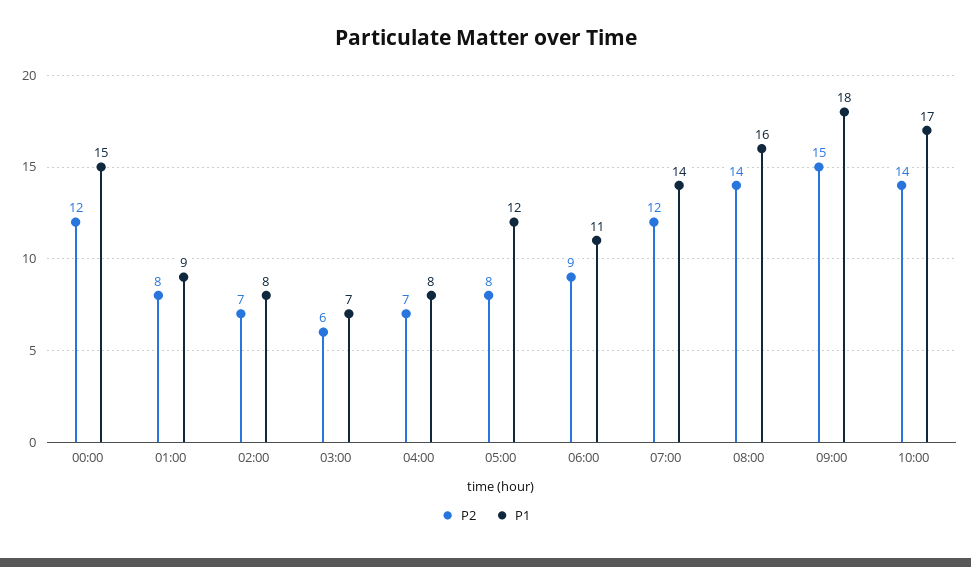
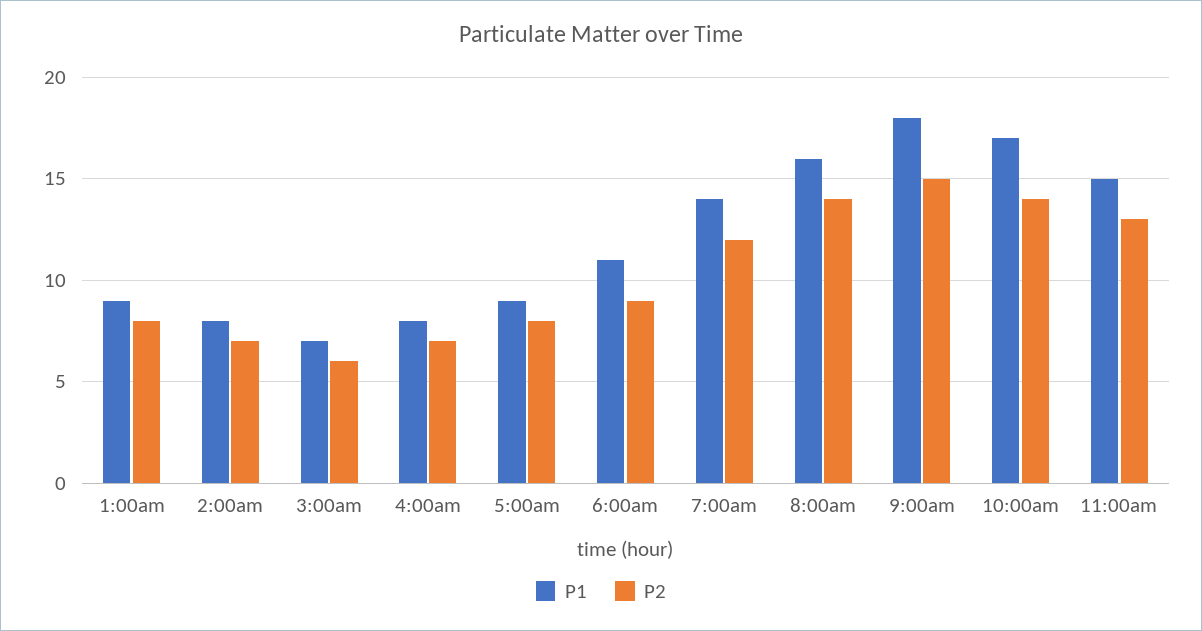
P2, 00:00: 12 -> none
P1, 00:00: 15 -> none
P1, 05:00: 12 -> 9
P1, 11:00am: none -> 15
P2, 11:00am: none -> 13

